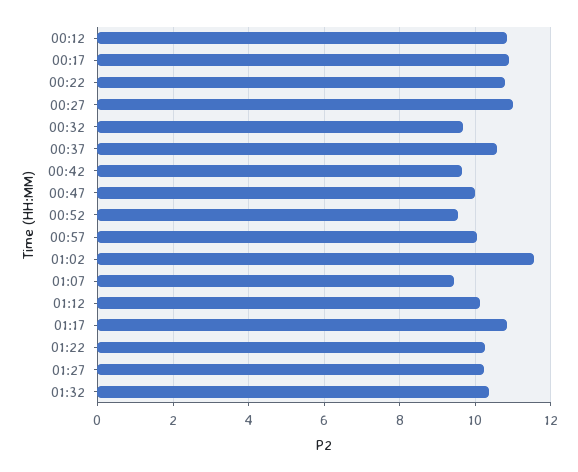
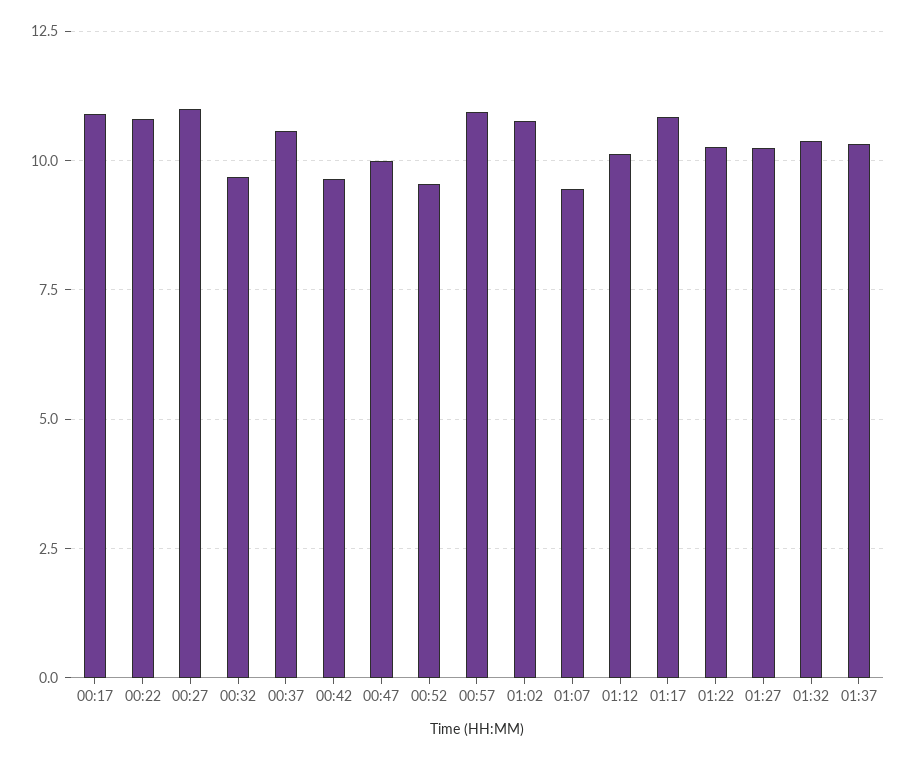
00:12: 10.8 -> none
00:57: 10 -> 11
01:02: 11.6 -> 10.75
01:37: none -> 10.25

